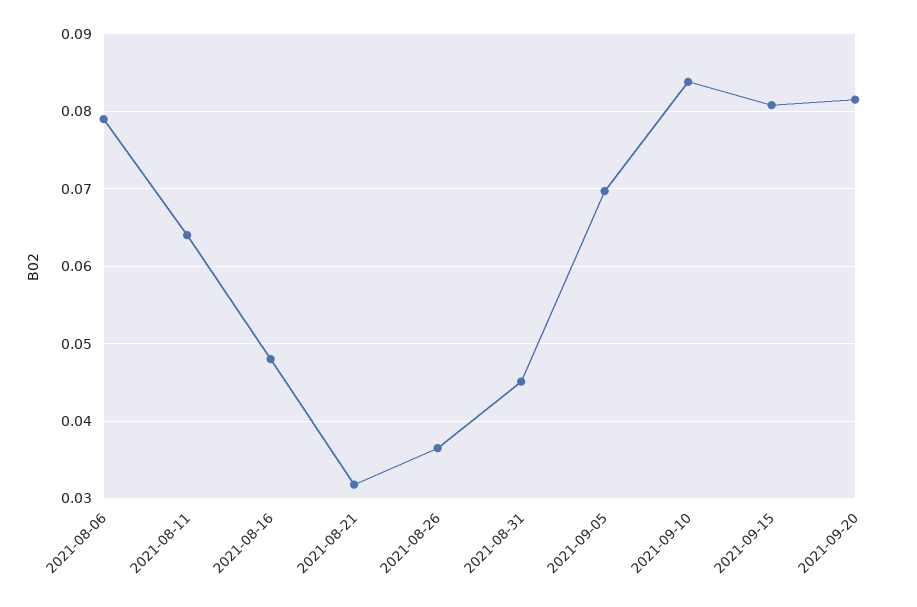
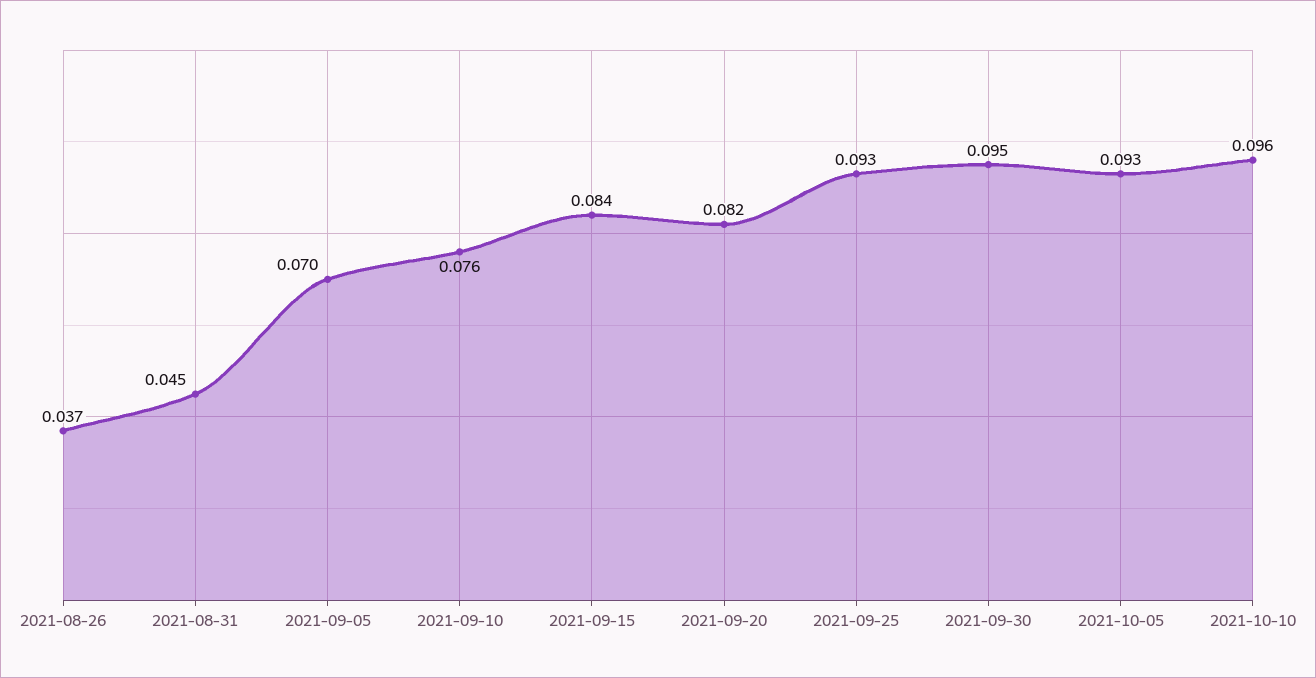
2021-08-06: 0.079 -> none
2021-08-11: 0.064 -> none
2021-08-16: 0.048 -> none
2021-08-21: 0.032 -> none
2021-09-10: 0.084 -> 0.076
2021-09-15: 0.081 -> 0.084
2021-09-25: none -> 0.093
2021-09-30: none -> 0.095
2021-10-05: none -> 0.093
2021-10-10: none -> 0.096

